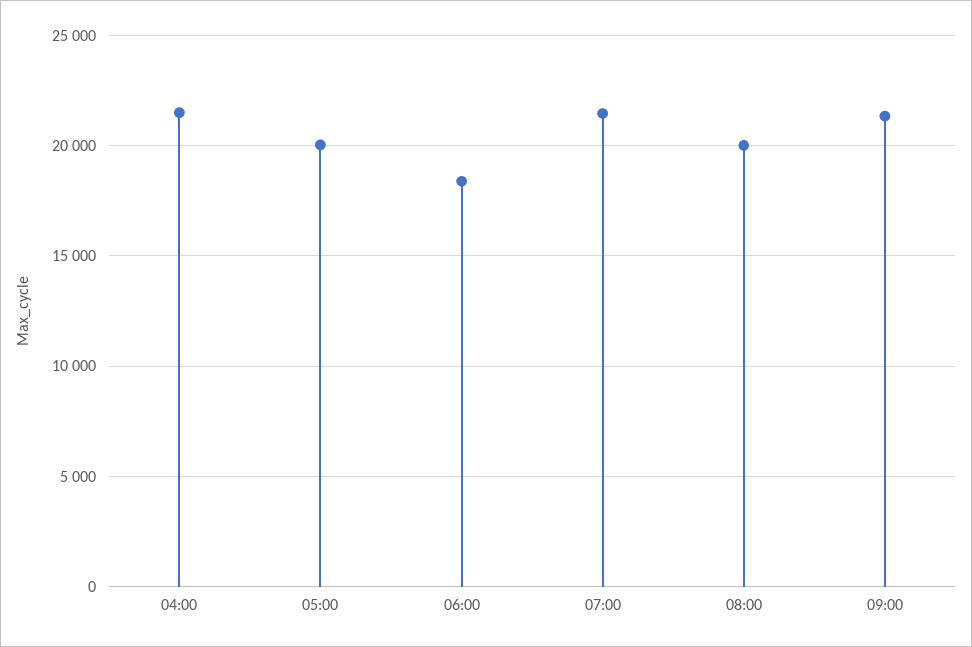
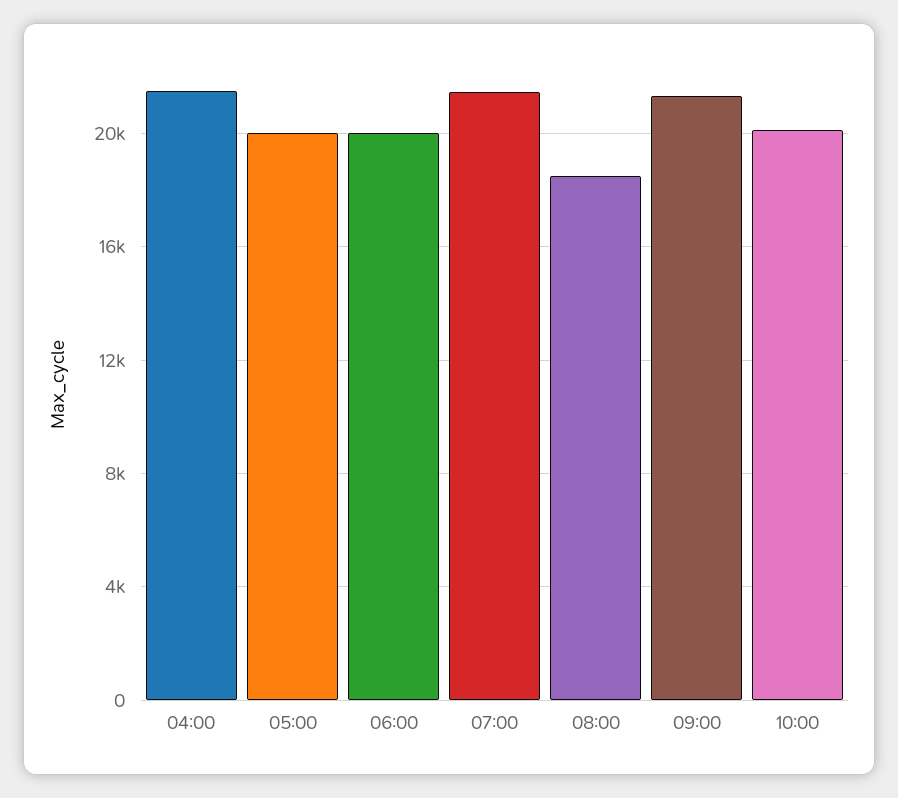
06:00: 18500 -> 20000
08:00: 20000 -> 18500
10:00: none -> 20000

